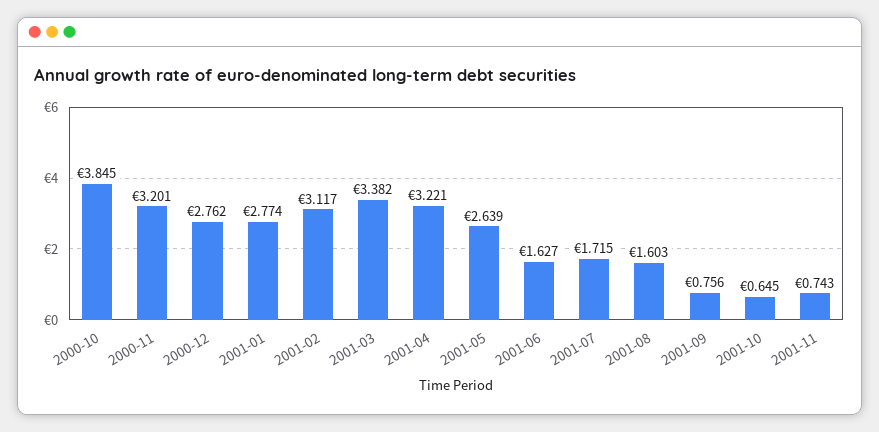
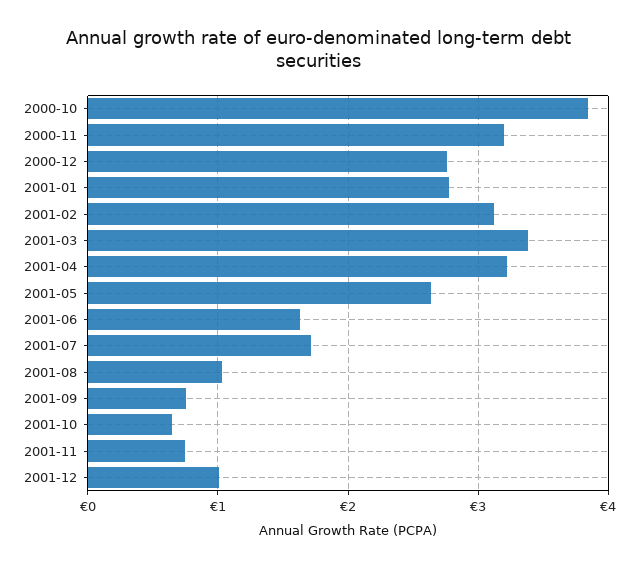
2001-08: 1.603 -> 1
2001-12: none -> 1

